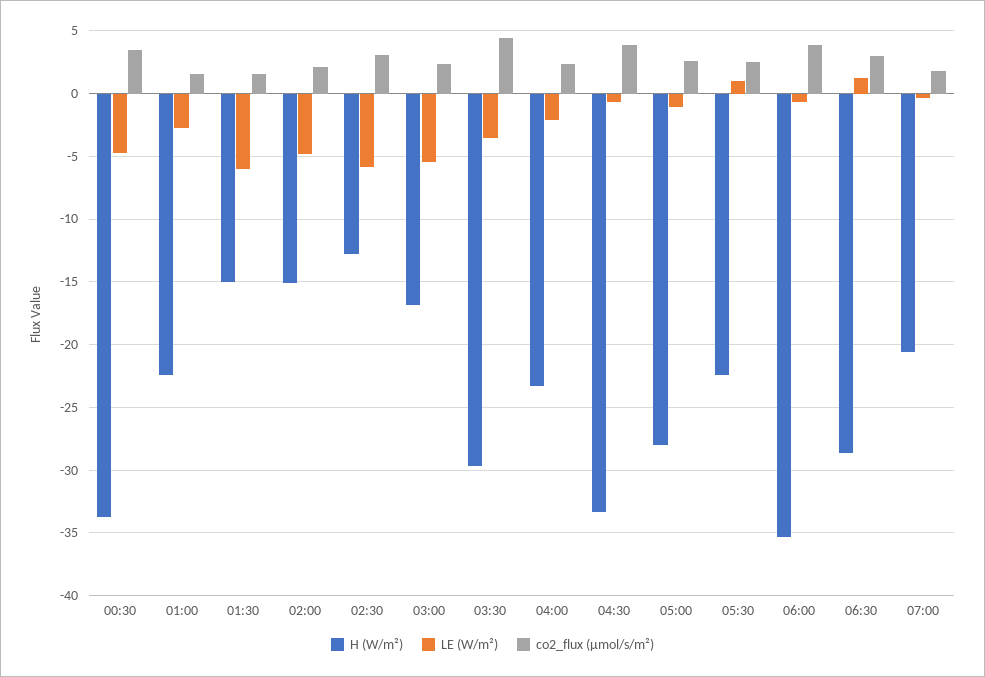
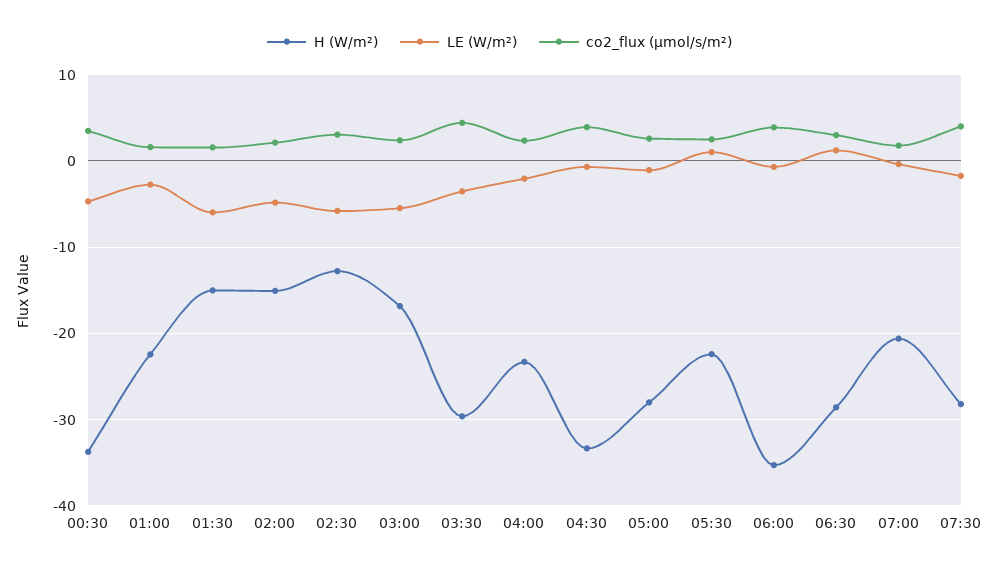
H (W/m²), 07:30: none -> -28
LE (W/m²), 07:30: none -> -2
co2_flux (µmol/s/m²), 07:30: none -> 4

